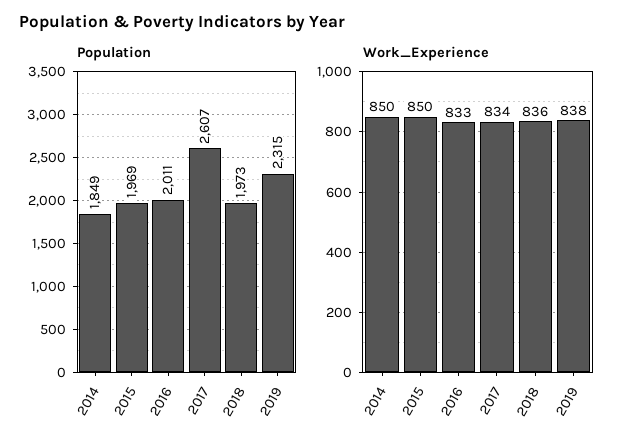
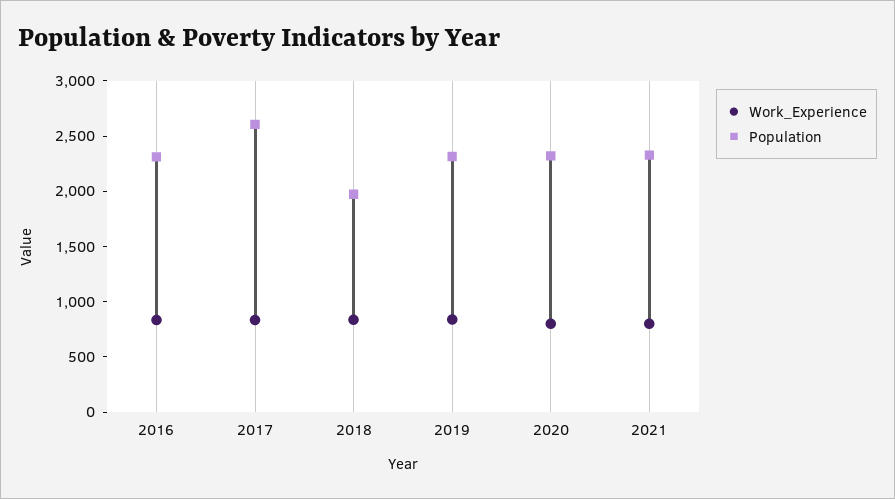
Population, 2014: 1849 -> none
Population, 2015: 1969 -> none
Population, 2016: 2011 -> 2300
Work_Experience, 2014: 850 -> none
Work_Experience, 2015: 850 -> none
Work_Experience, 2020: none -> 800
Population, 2020: none -> 2300
Work_Experience, 2021: none -> 800
Population, 2021: none -> 2300

